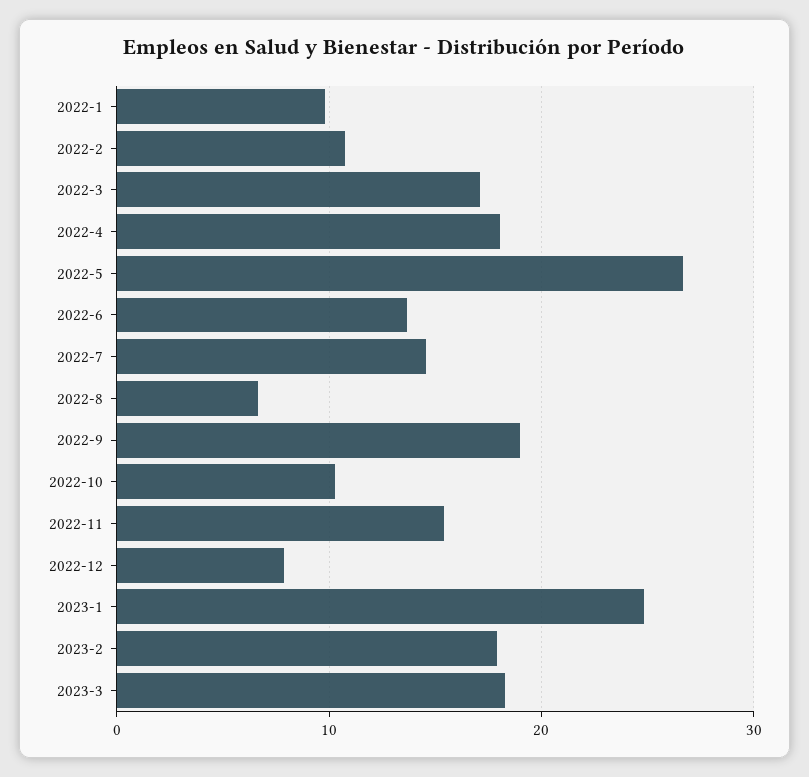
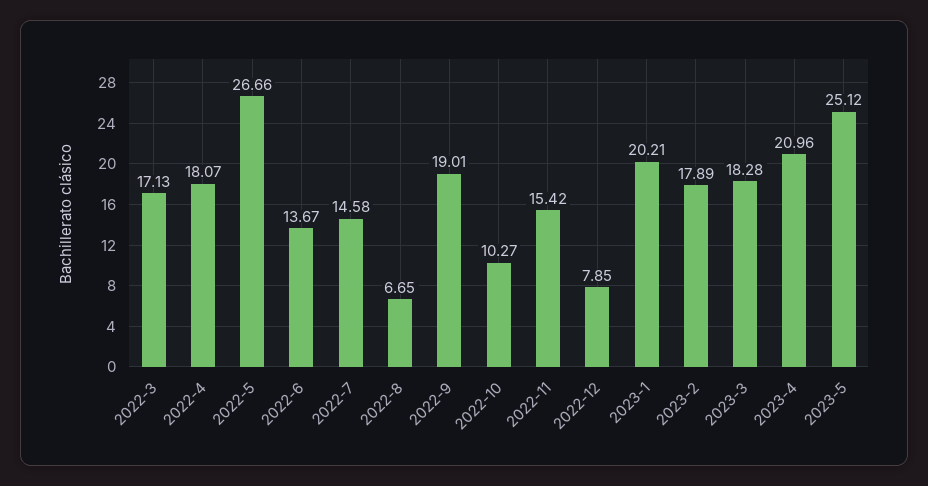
2022-1: 10 -> none
2022-2: 11 -> none
2023-1: 25 -> 20.21
2023-4: none -> 20.96
2023-5: none -> 25.12

